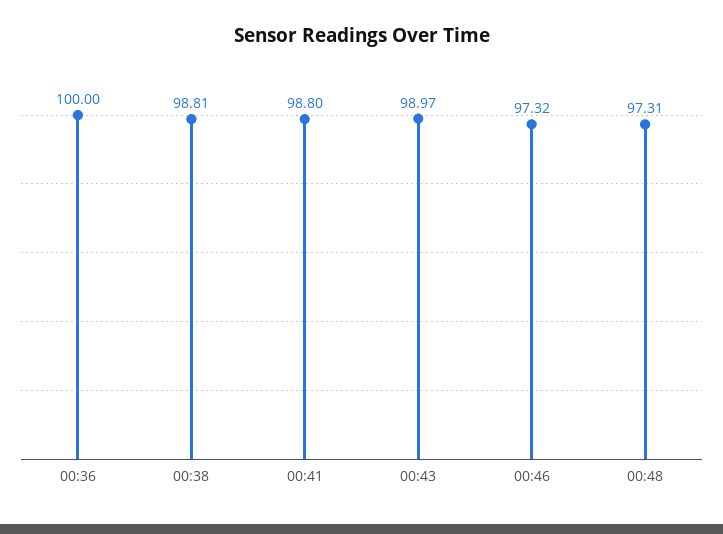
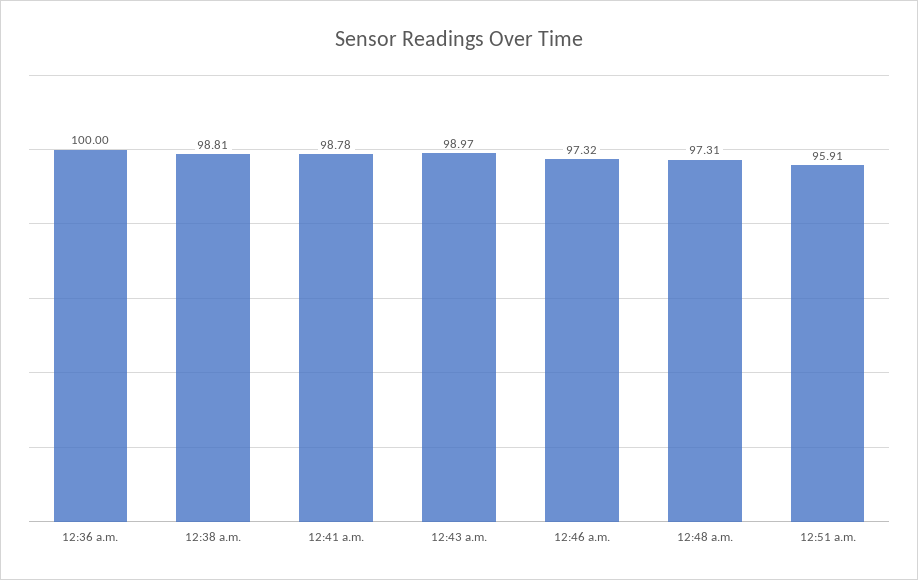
00:41: 98.8 -> 98.78
12:51 a.m.: none -> 95.91

